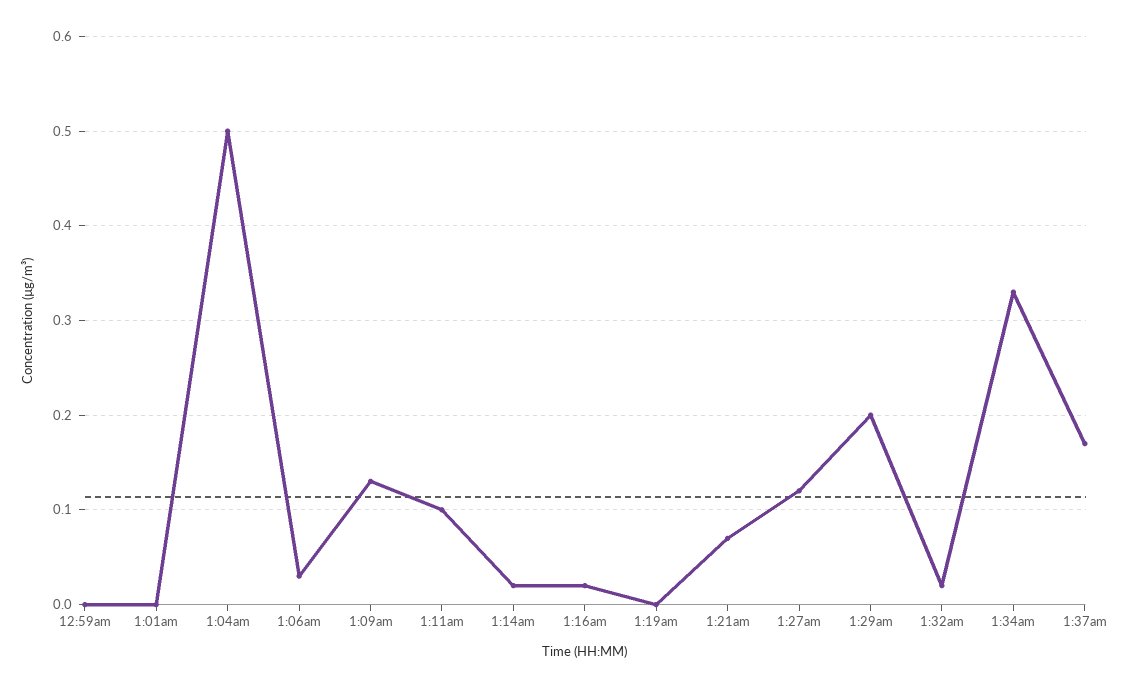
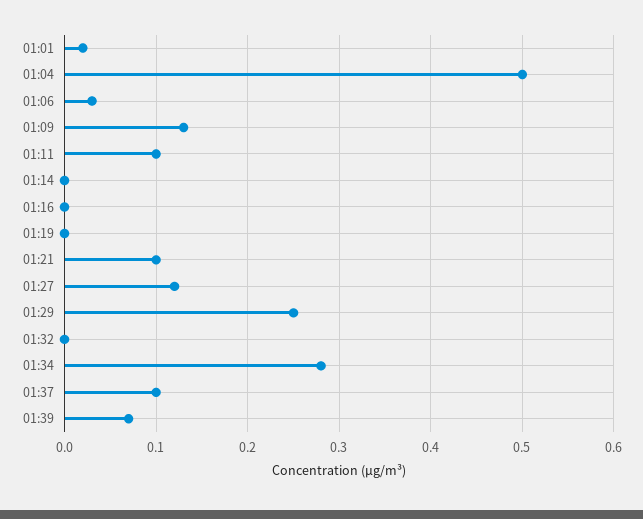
12:59am: 0 -> none
1:01am: 0 -> 0.02
1:14am: 0.02 -> 0
1:16am: 0.02 -> 0
1:21am: 0.07 -> 0.1
1:29am: 0.2 -> 0.25
1:32am: 0.02 -> 0
1:34am: 0.33 -> 0.28
1:37am: 0.17 -> 0.1
01:39: none -> 0.07

